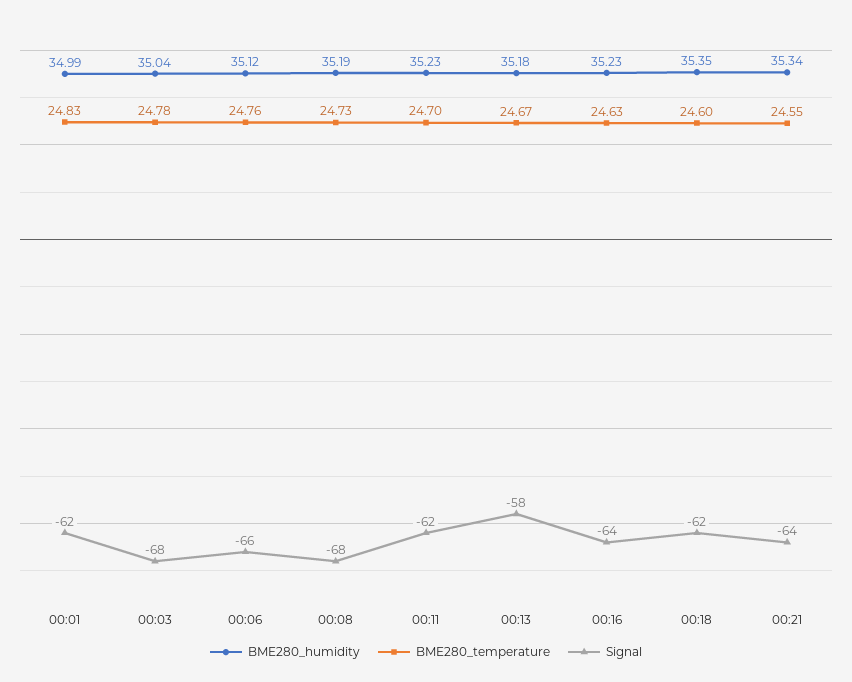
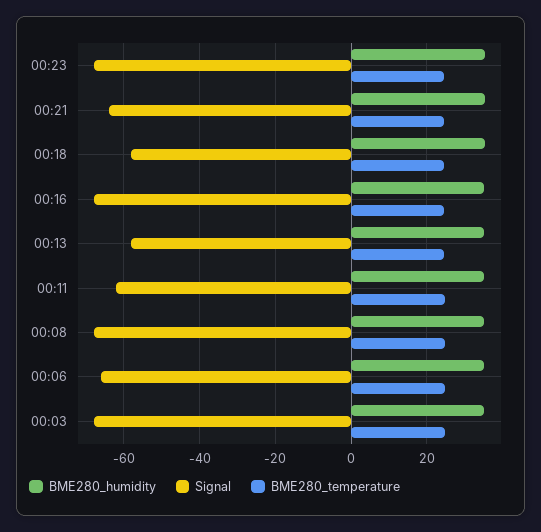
BME280_humidity, 00:01: 34.99 -> none
BME280_temperature, 00:01: 24.83 -> none
Signal, 00:01: -62 -> none
Signal, 00:16: -64 -> -68
Signal, 00:18: -62 -> -58
BME280_humidity, 00:23: none -> 36
Signal, 00:23: none -> -68
BME280_temperature, 00:23: none -> 24

